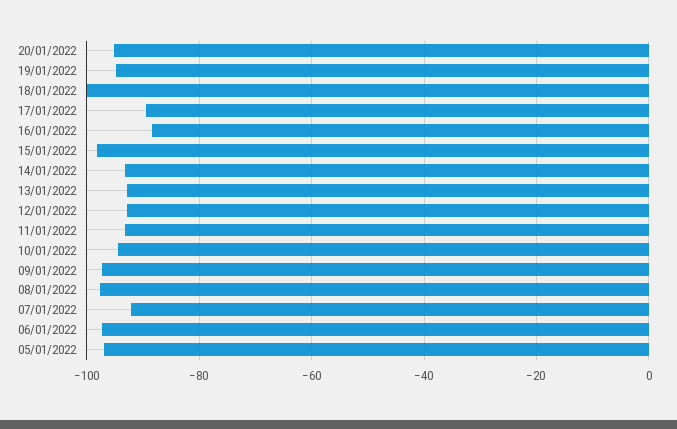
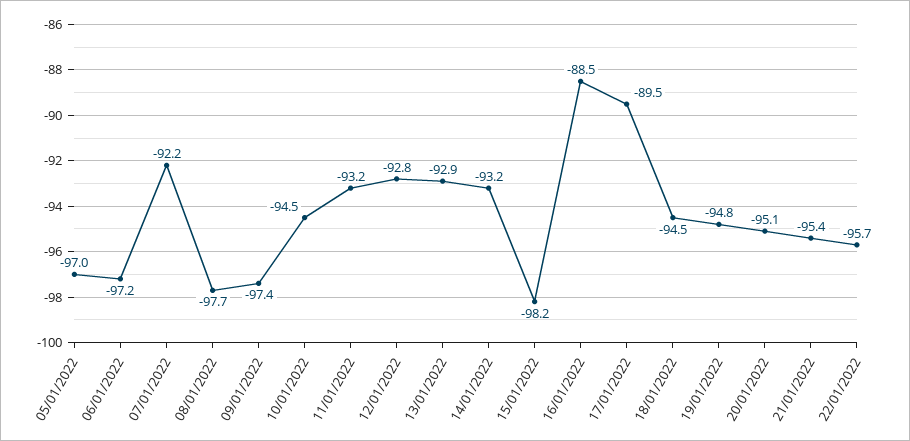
18/01/2022: -100 -> -94.5
21/01/2022: none -> -95.4
22/01/2022: none -> -95.7

